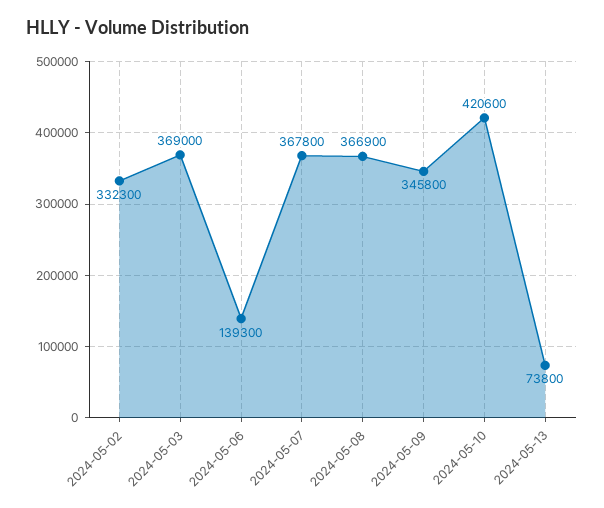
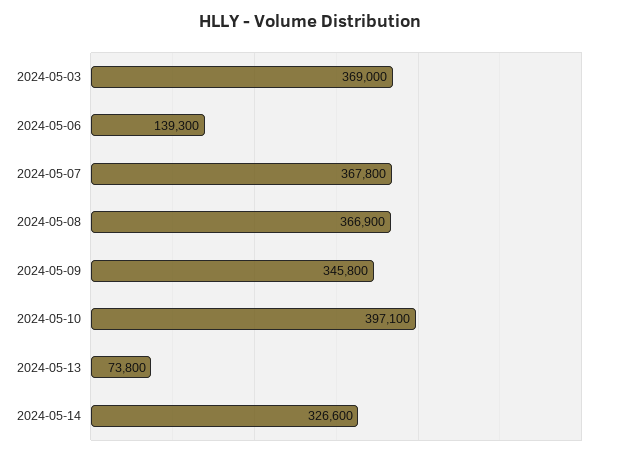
2024-05-02: 332300 -> none
2024-05-10: 420600 -> 397100
2024-05-14: none -> 326600

